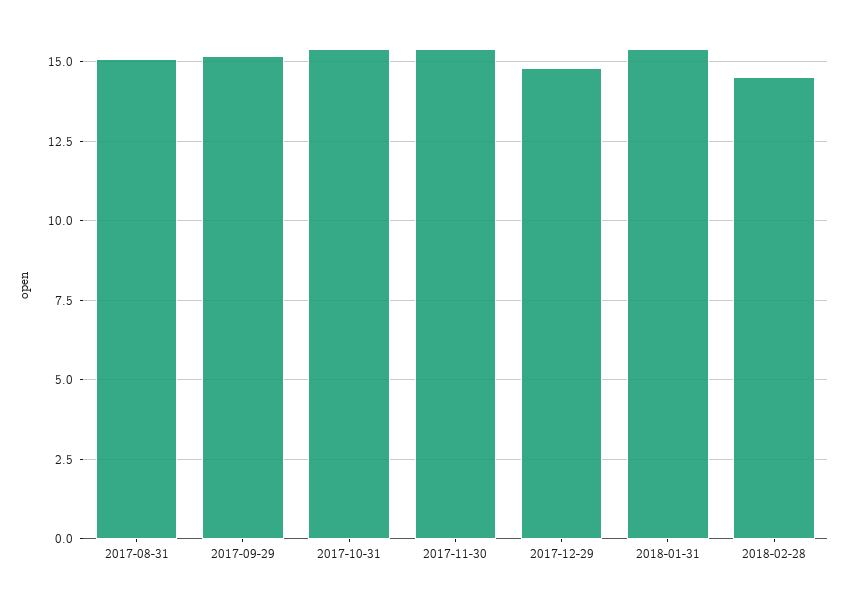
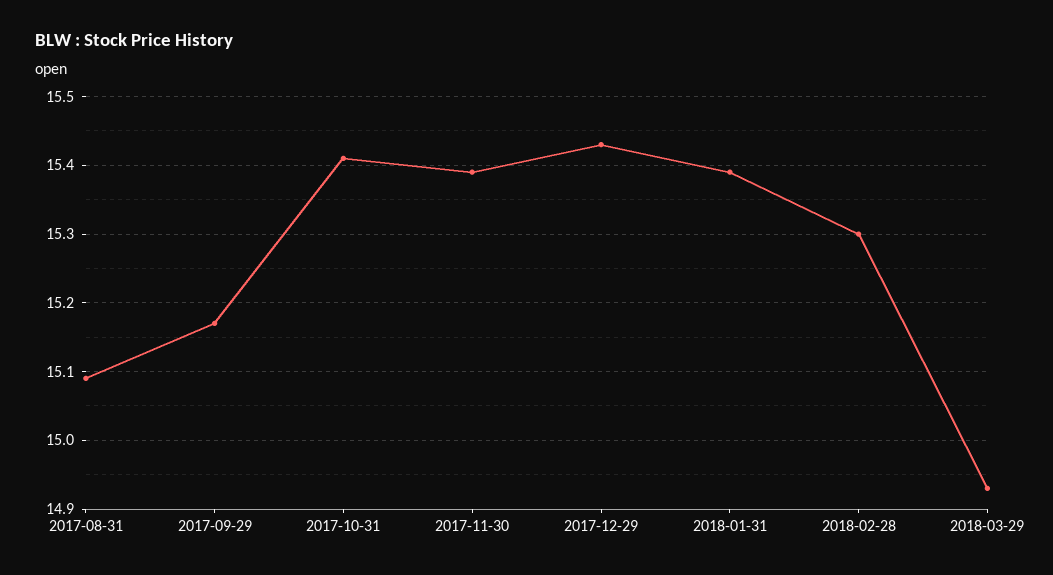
2017-12-29: 14.75 -> 15.43
2018-02-28: 14.5 -> 15.3
2018-03-29: none -> 14.93

